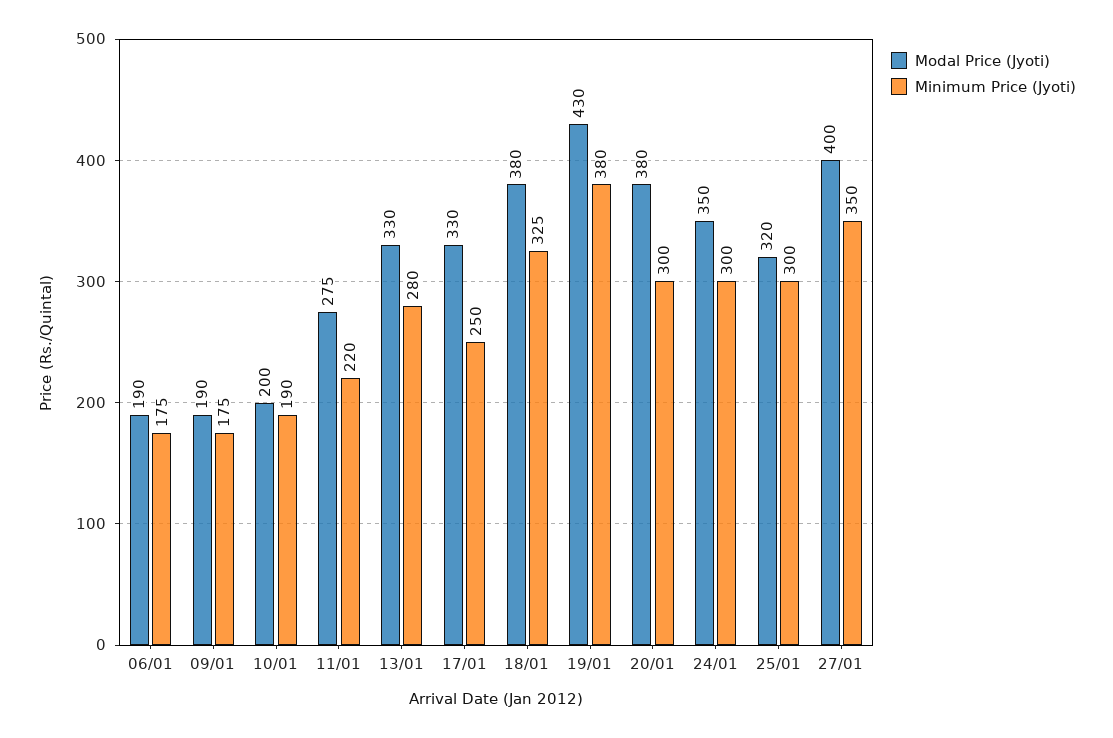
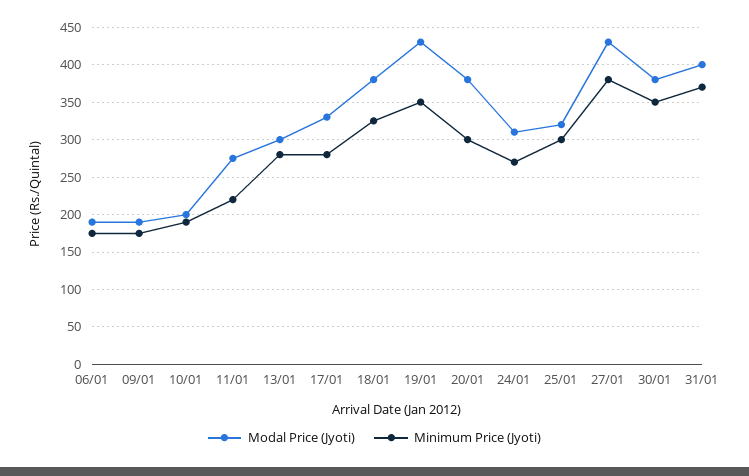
Modal Price (Jyoti), 13/01: 330 -> 300
Minimum Price (Jyoti), 17/01: 250 -> 280
Minimum Price (Jyoti), 19/01: 380 -> 350
Modal Price (Jyoti), 24/01: 350 -> 310
Minimum Price (Jyoti), 24/01: 300 -> 270
Modal Price (Jyoti), 27/01: 400 -> 430
Minimum Price (Jyoti), 27/01: 350 -> 380
Modal Price (Jyoti), 30/01: none -> 380
Minimum Price (Jyoti), 30/01: none -> 350
Modal Price (Jyoti), 31/01: none -> 400
Minimum Price (Jyoti), 31/01: none -> 370

